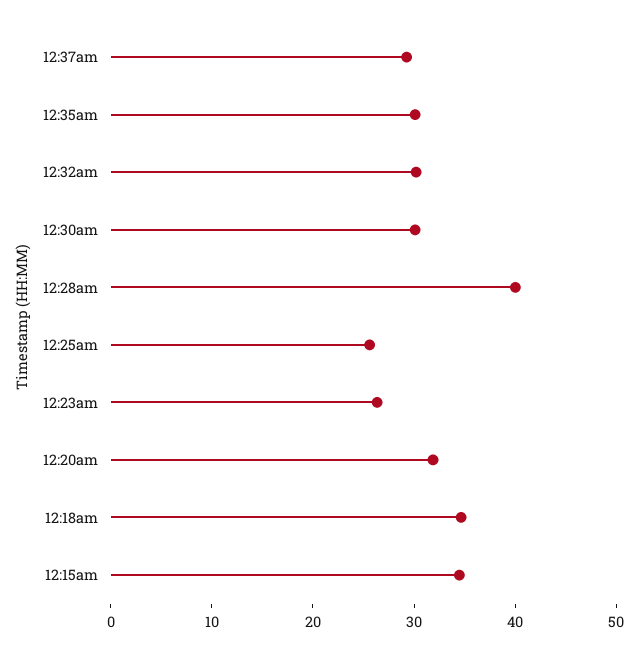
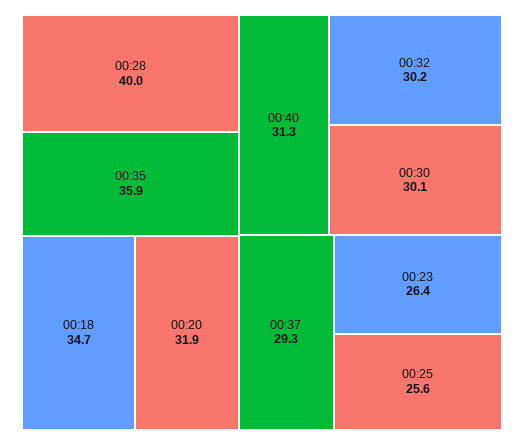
12:35am: 30 -> 35.9
12:15am: 34 -> none
00:40: none -> 31.3

